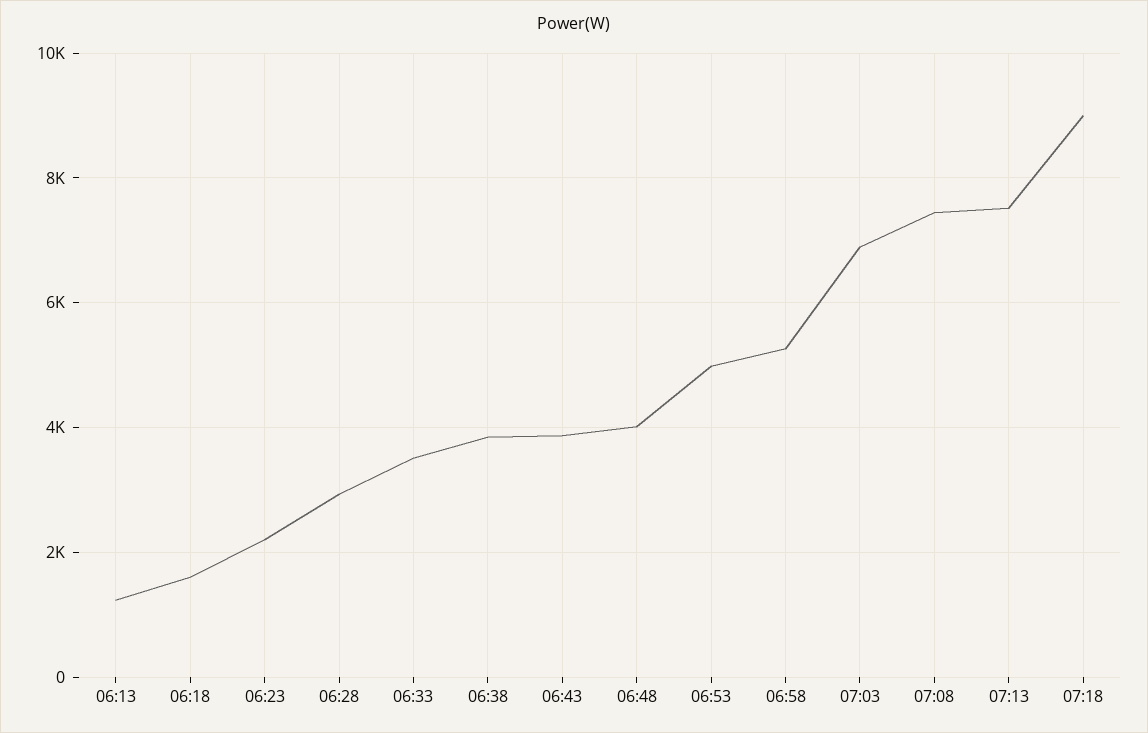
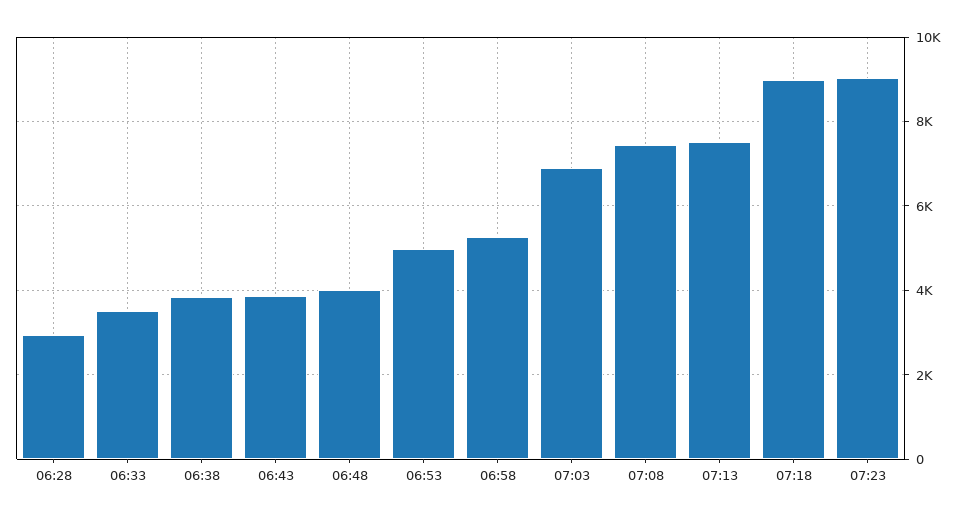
06:13: 1200 -> none
06:18: 1600 -> none
06:23: 2200 -> none
07:23: none -> 9000

